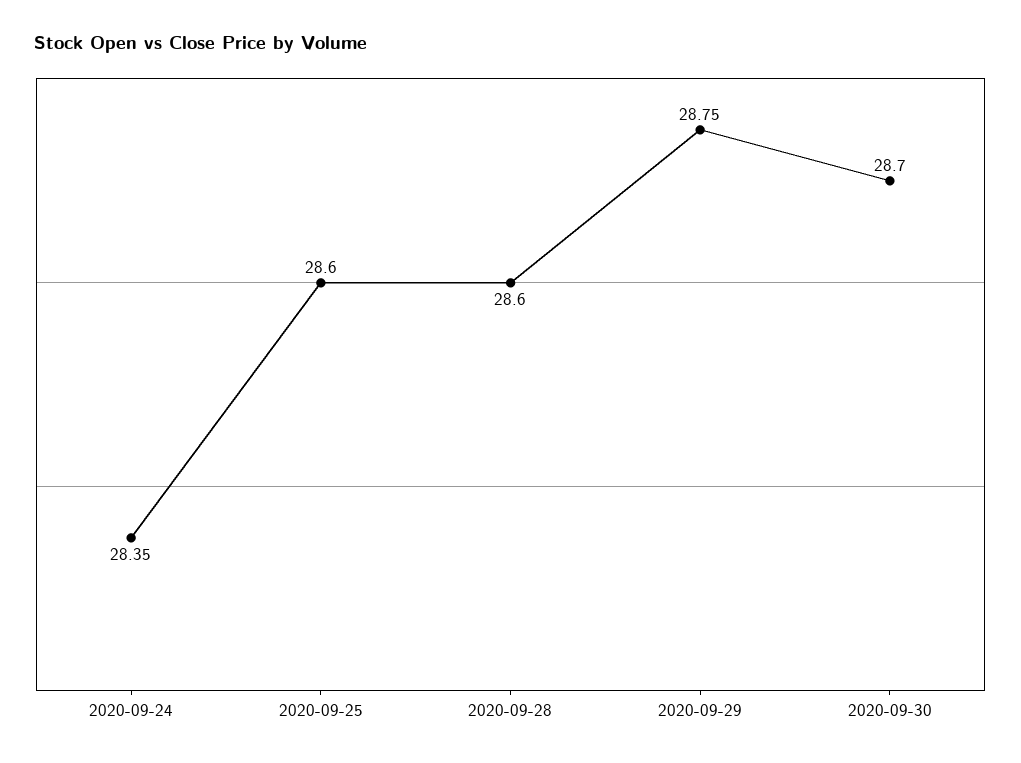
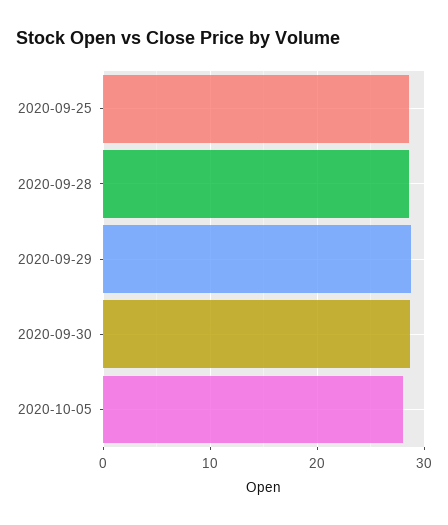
2020-09-24: 28.35 -> none
2020-10-05: none -> 28

